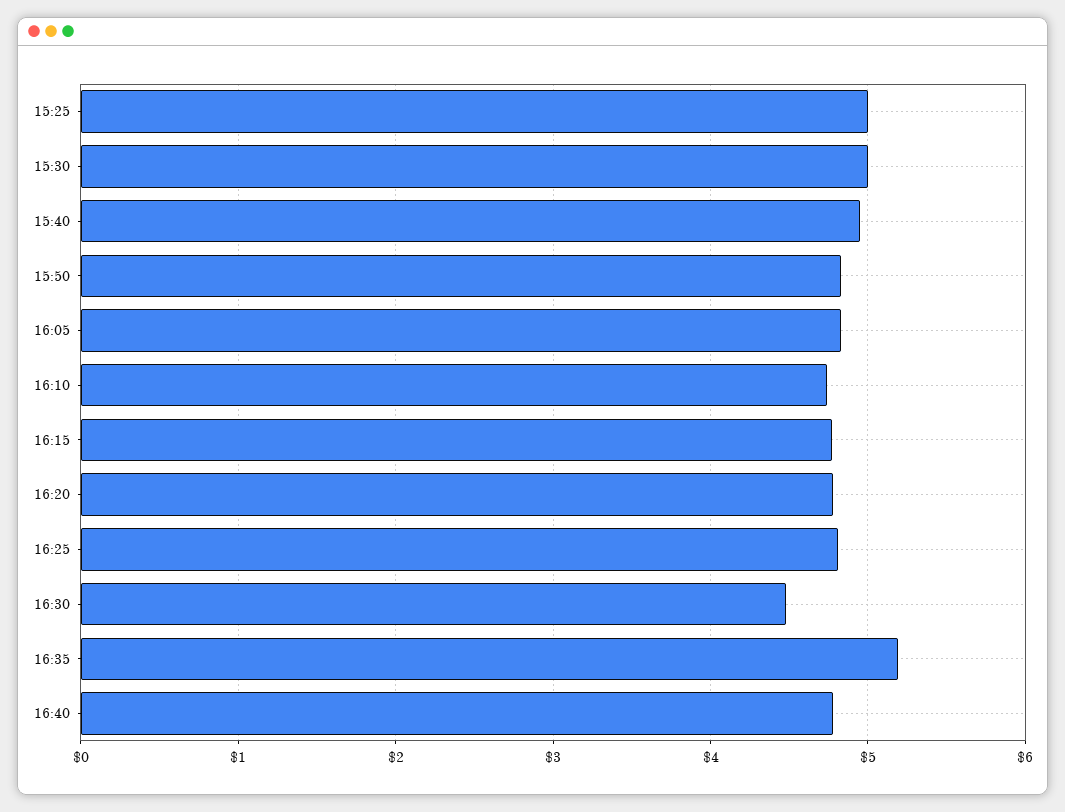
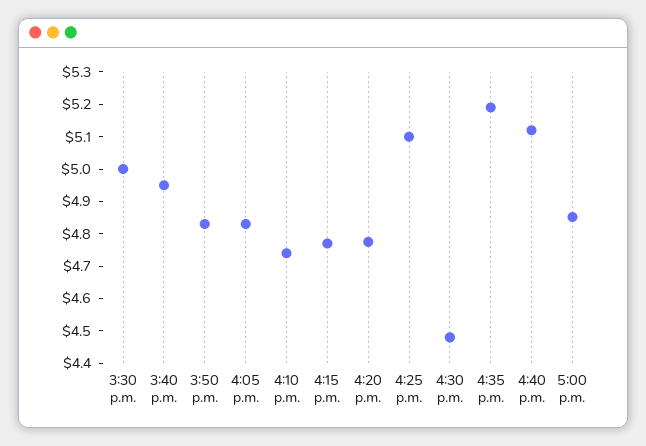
15:25: 5 -> none
16:25: 4.8 -> 5.1
16:40: 4.8 -> 5.125
5:00 p.m.: none -> 4.85

